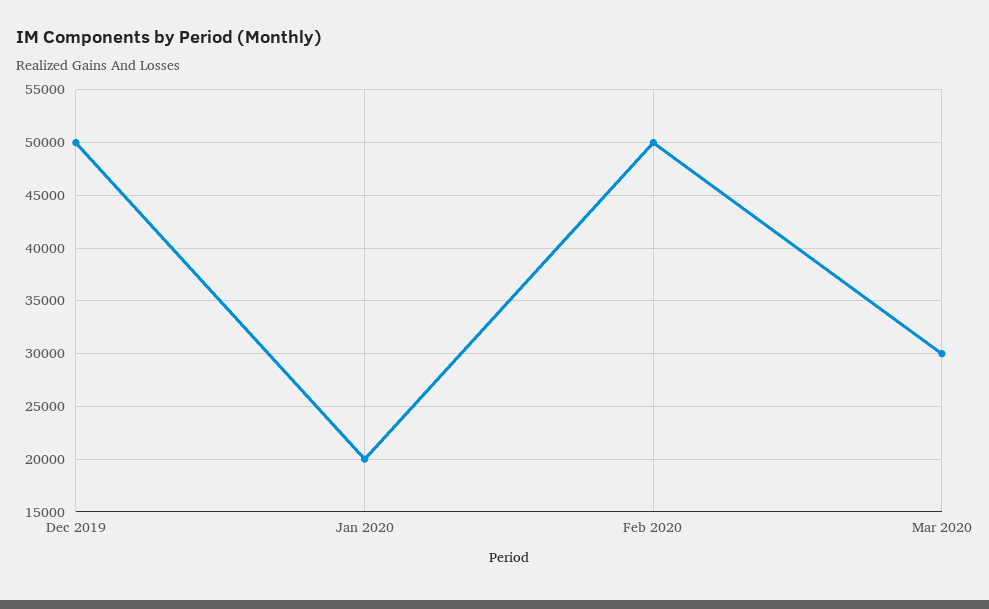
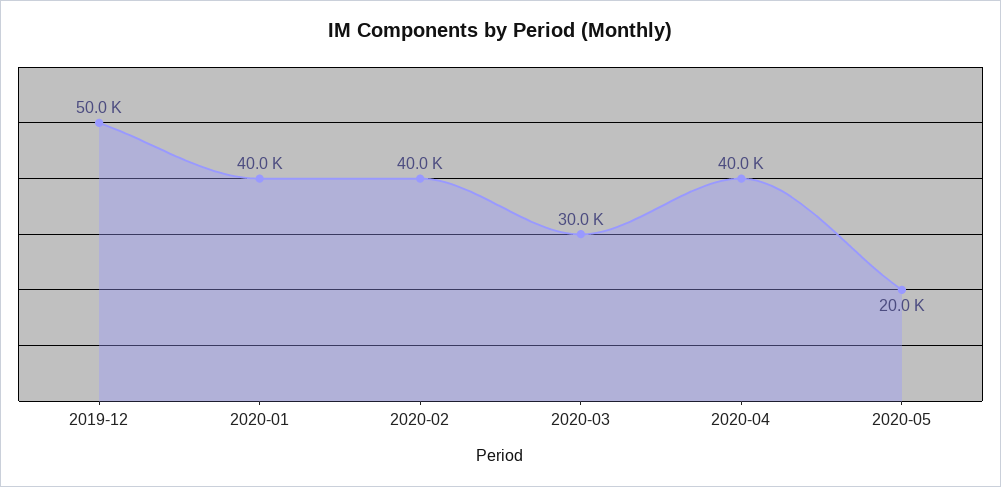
Jan 2020: 20000 -> 40000
Feb 2020: 50000 -> 40000
2020-04: none -> 40000
2020-05: none -> 20000

